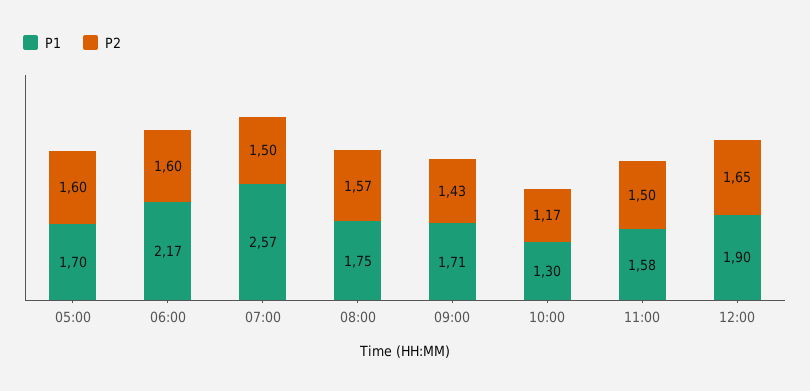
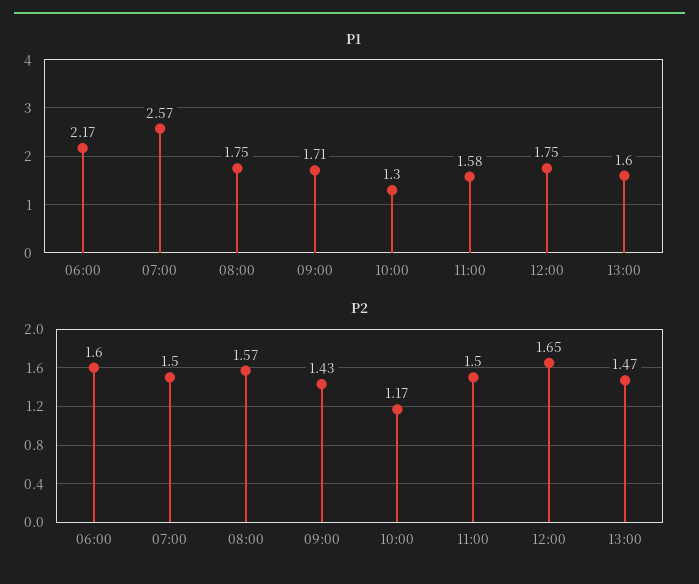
P1, 05:00: 1.7 -> none
P2, 05:00: 1.6 -> none
P1, 12:00: 1.9 -> 1.75
P1, 13:00: none -> 1.6
P2, 13:00: none -> 1.47

